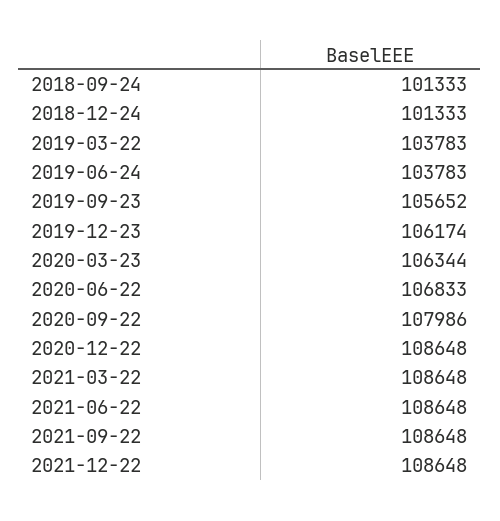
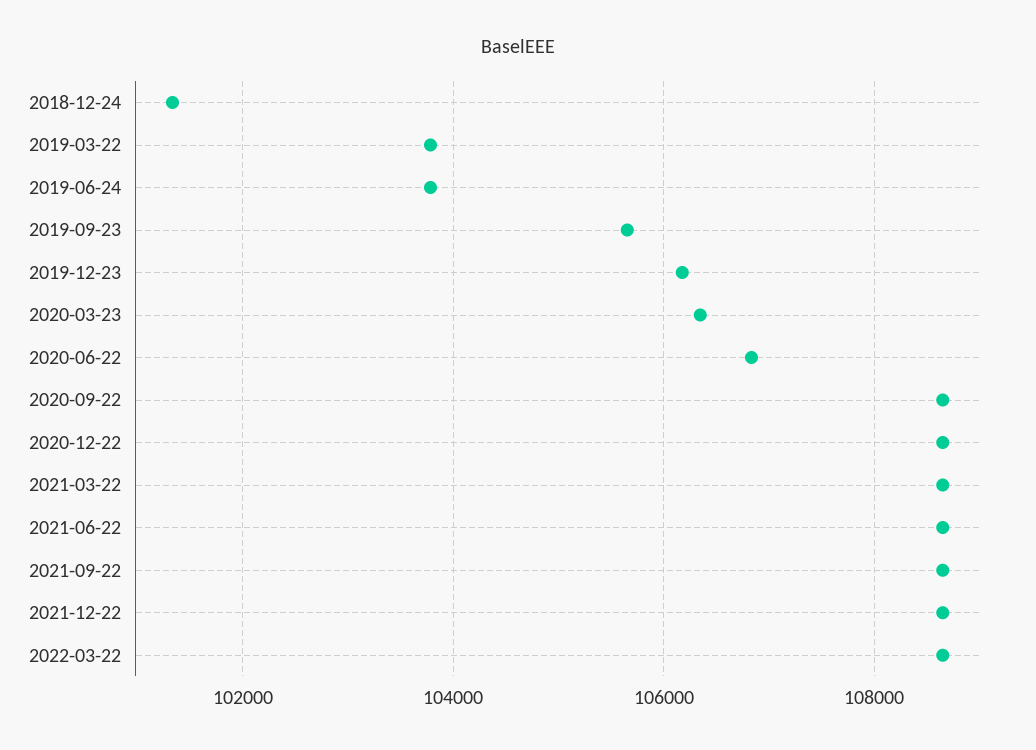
2018-09-24: 101333 -> none
2020-09-22: 107986 -> 108600
2022-03-22: none -> 108600

